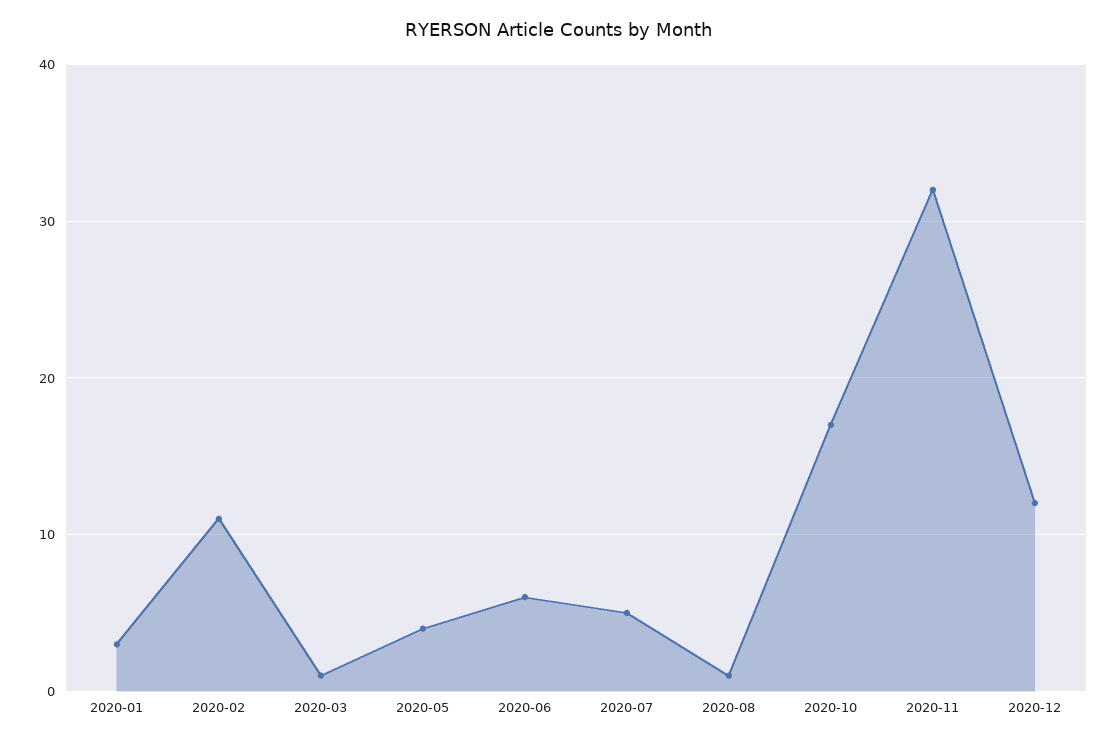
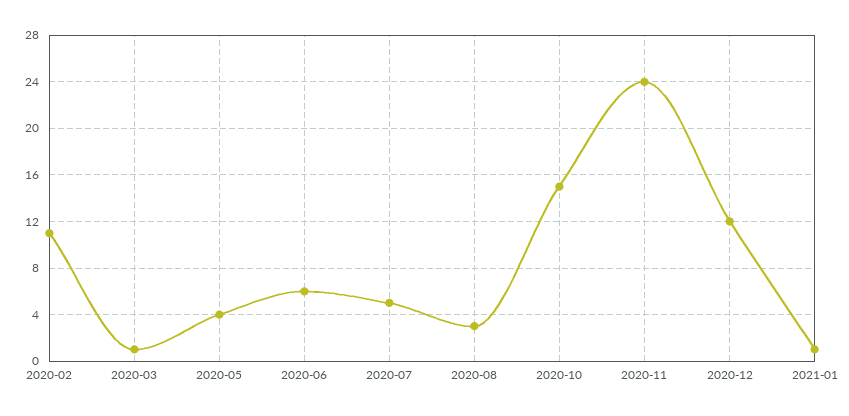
2020-01: 3 -> none
2020-08: 1 -> 3
2020-10: 17 -> 15
2020-11: 32 -> 24
2021-01: none -> 1

